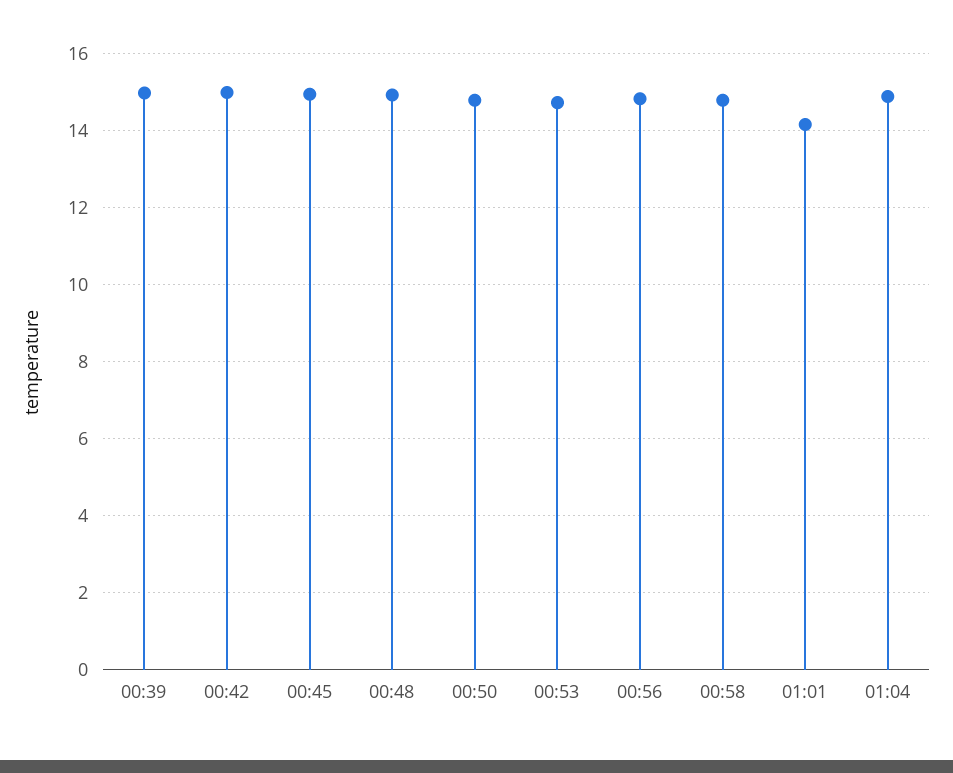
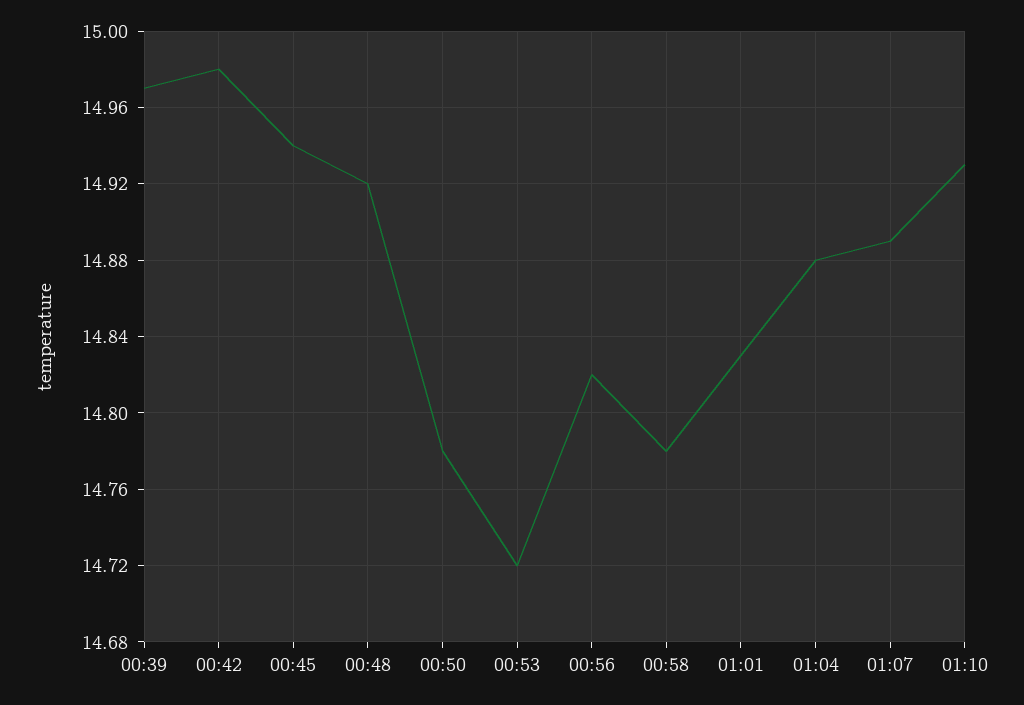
01:01: 14.2 -> 14.83
01:07: none -> 14.89
01:10: none -> 14.93

